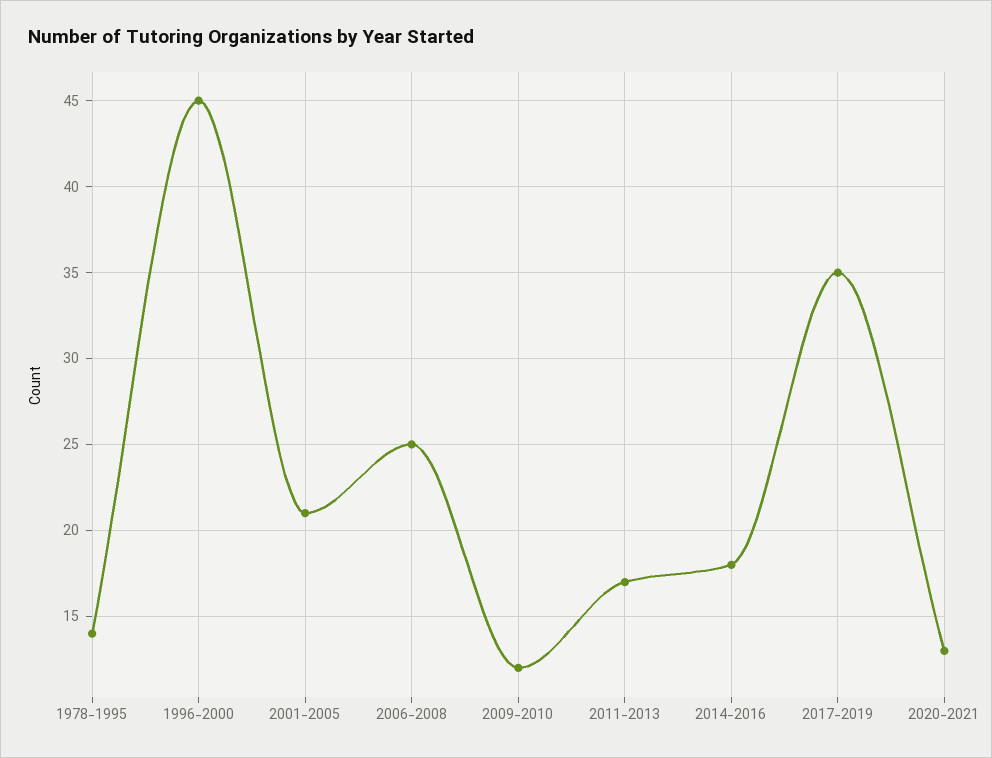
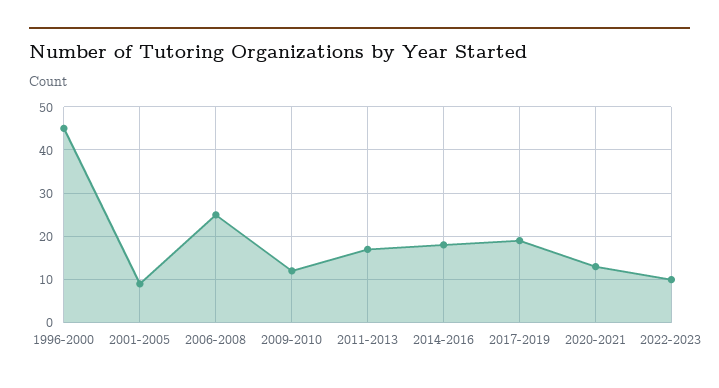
1978-1995: 14 -> none
2001-2005: 21 -> 10
2017-2019: 35 -> 20
2022-2023: none -> 10

